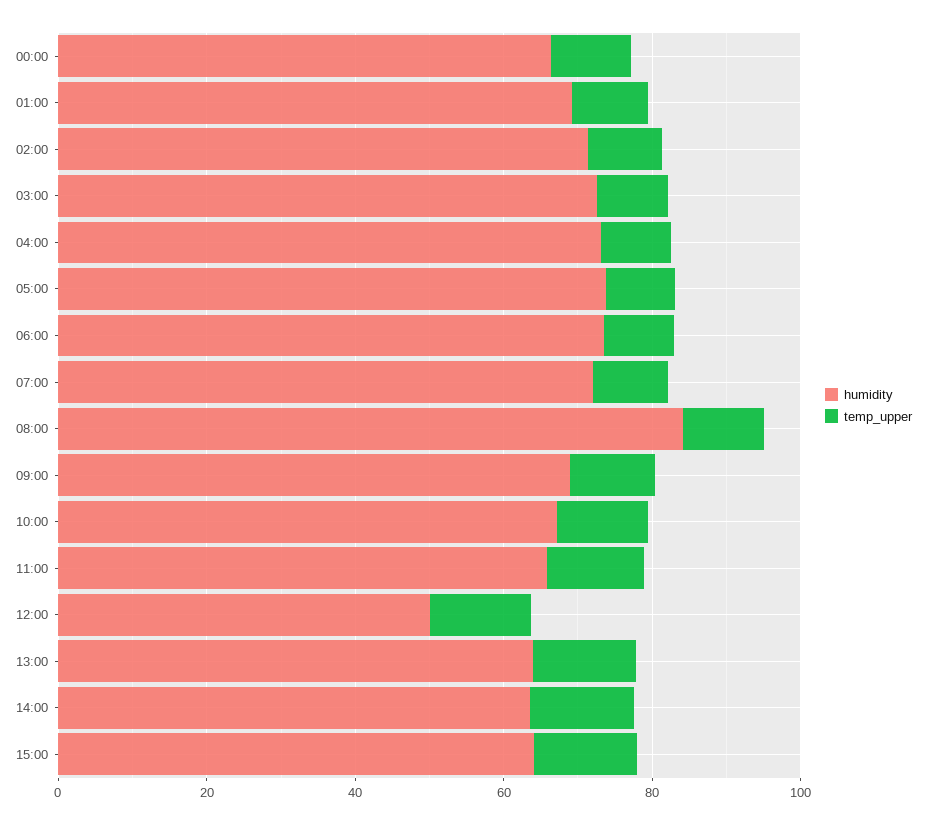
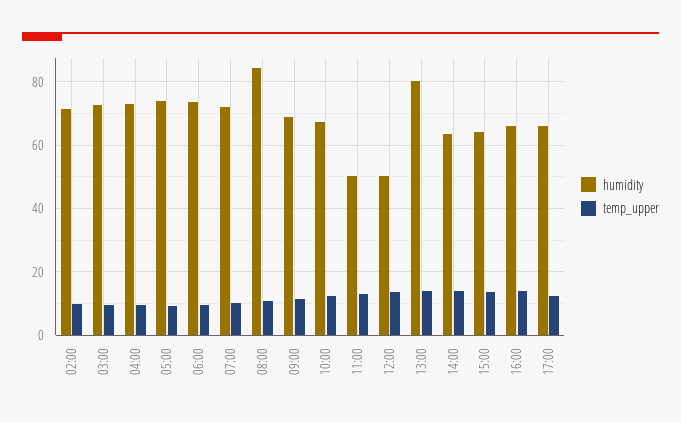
humidity, 00:00: 65 -> none
temp_upper, 00:00: 10 -> none
humidity, 01:00: 70 -> none
temp_upper, 01:00: 10 -> none
humidity, 11:00: 65 -> 50
humidity, 13:00: 65 -> 80
humidity, 16:00: none -> 66
temp_upper, 16:00: none -> 14
humidity, 17:00: none -> 66
temp_upper, 17:00: none -> 12

